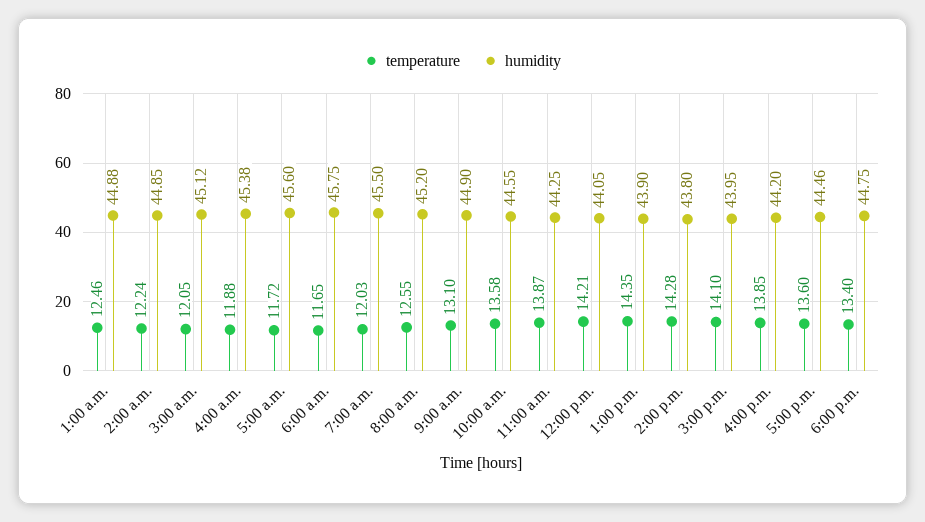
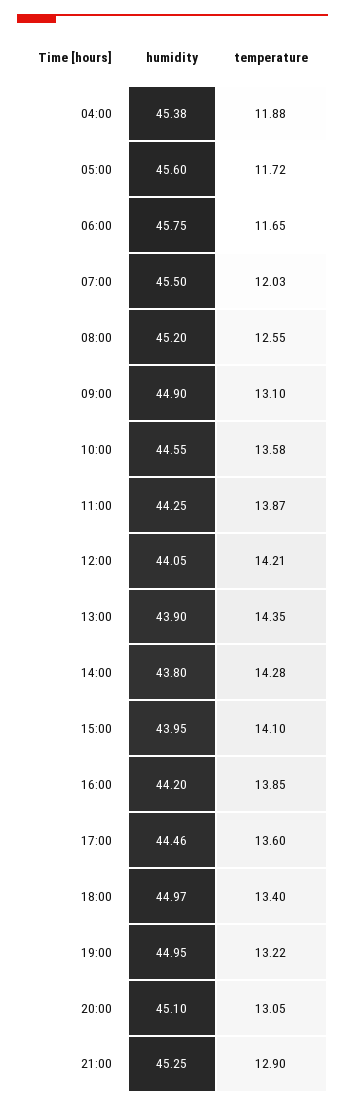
temperature, 1:00 a.m.: 12.46 -> none
humidity, 1:00 a.m.: 44.88 -> none
temperature, 2:00 a.m.: 12.24 -> none
humidity, 2:00 a.m.: 44.85 -> none
temperature, 3:00 a.m.: 12.05 -> none
humidity, 3:00 a.m.: 45.12 -> none
humidity, 6:00 p.m.: 44.75 -> 44.97
humidity, 19:00: none -> 44.95
temperature, 19:00: none -> 13.22
humidity, 20:00: none -> 45.1
temperature, 20:00: none -> 13.05
humidity, 21:00: none -> 45.25
temperature, 21:00: none -> 12.9

